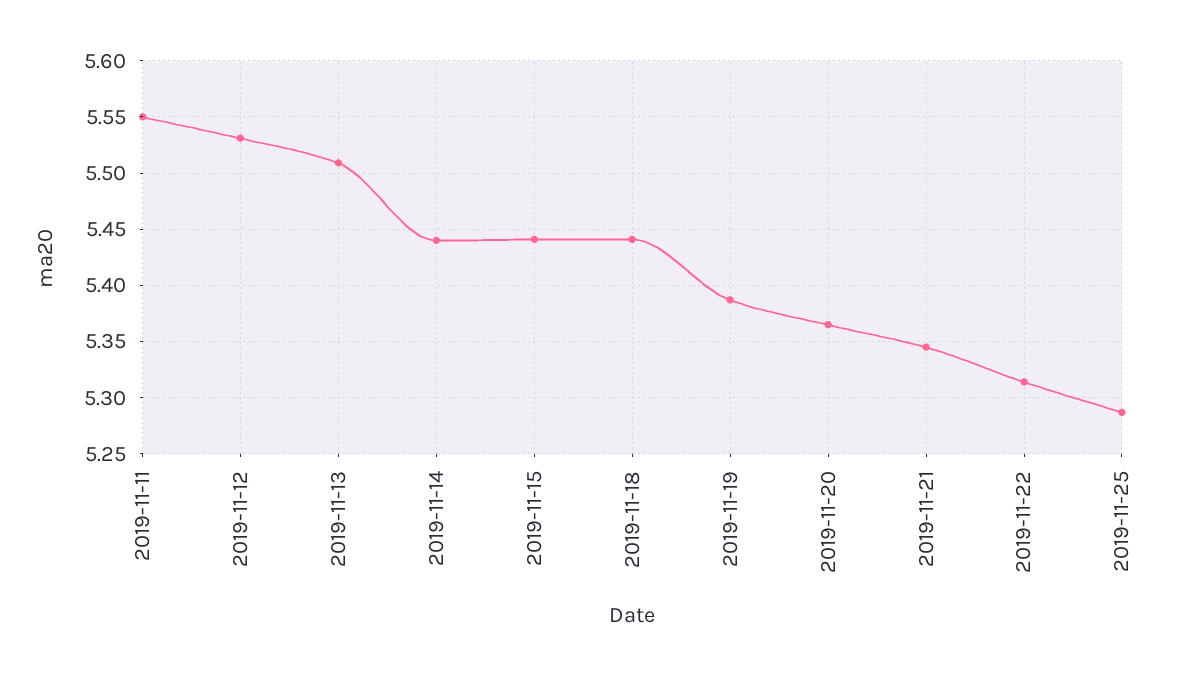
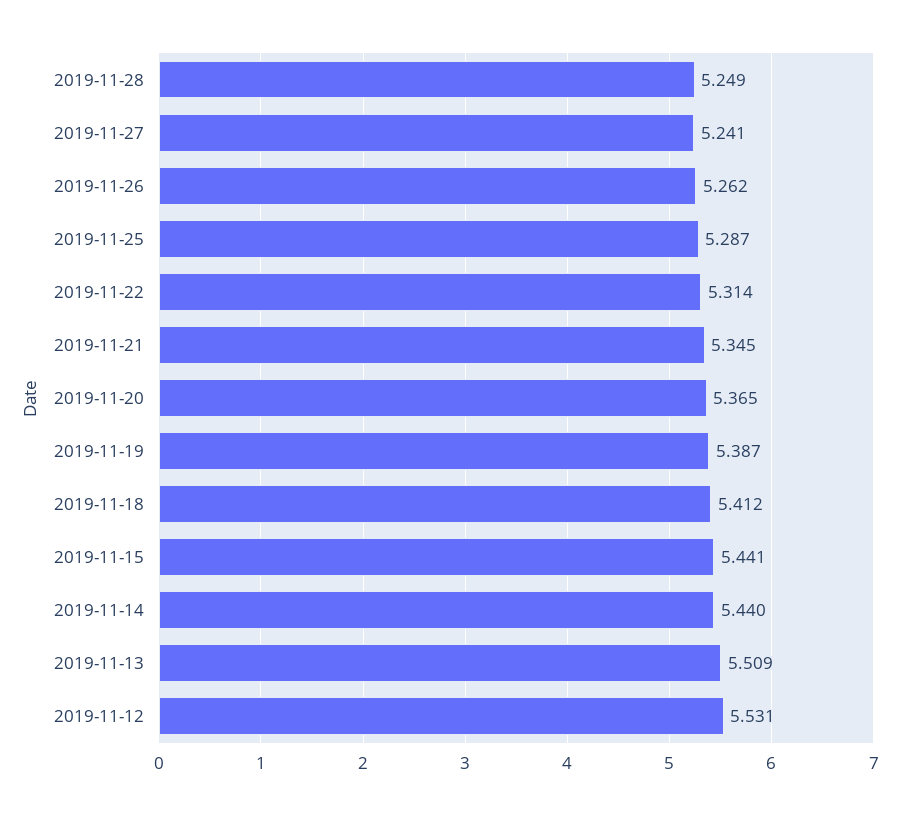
2019-11-11: 5.55 -> none
2019-11-18: 5.44 -> 5.412
2019-11-28: none -> 5.249
2019-11-27: none -> 5.241
2019-11-26: none -> 5.262

